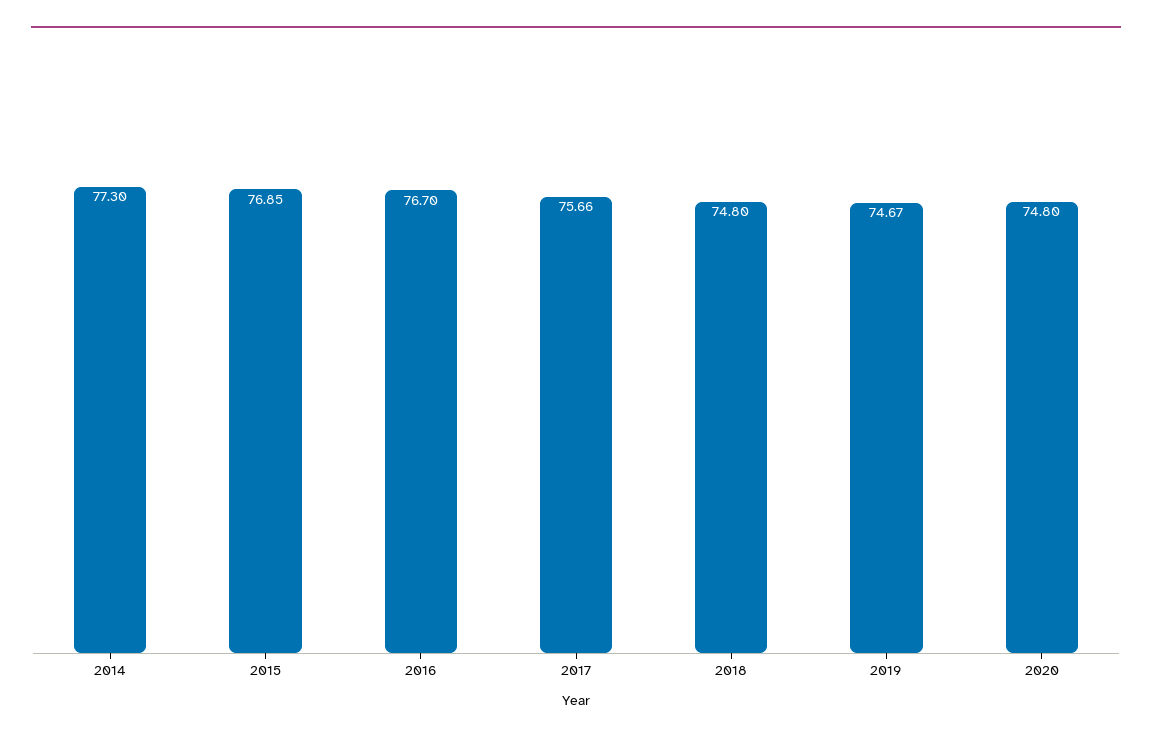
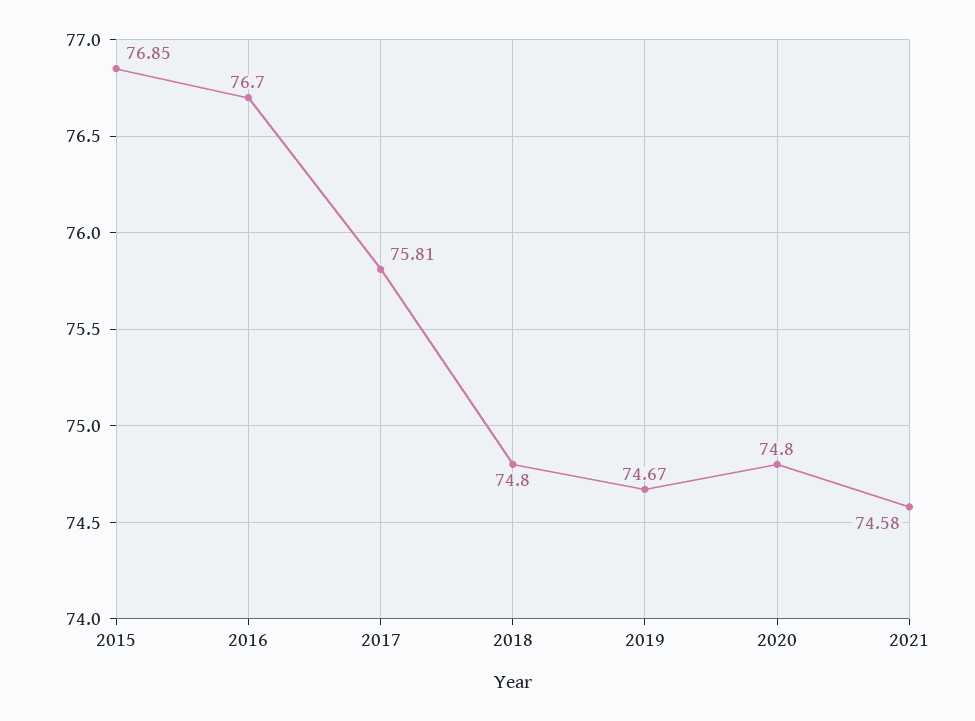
2014: 77.3 -> none
2017: 75.66 -> 75.81
2021: none -> 74.58

